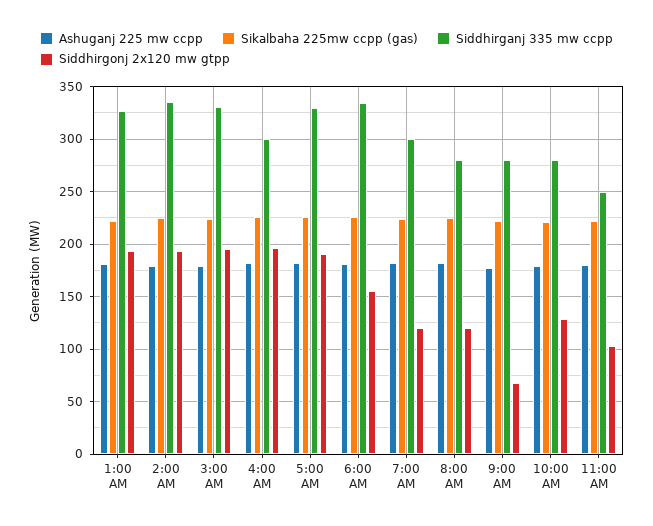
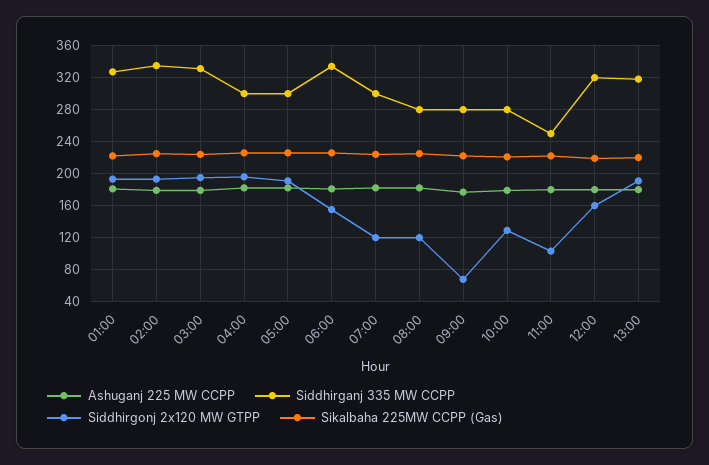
Siddhirganj 335 mw ccpp, 5:00 AM: 330 -> 300
Ashuganj 225 mw ccpp, 12:00: none -> 180
Siddhirganj 335 mw ccpp, 12:00: none -> 320
Siddhirgonj 2x120 mw gtpp, 12:00: none -> 160
Sikalbaha 225mw ccpp (gas), 12:00: none -> 220
Ashuganj 225 mw ccpp, 13:00: none -> 180
Siddhirganj 335 mw ccpp, 13:00: none -> 320
Siddhirgonj 2x120 mw gtpp, 13:00: none -> 190
Sikalbaha 225mw ccpp (gas), 13:00: none -> 220

